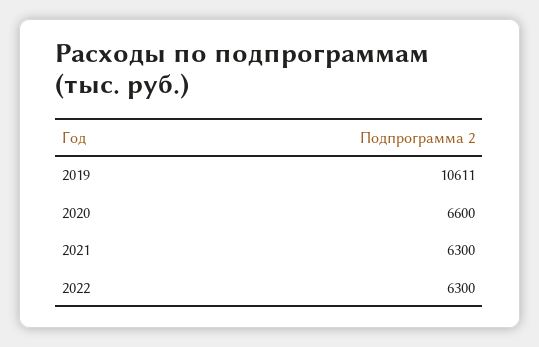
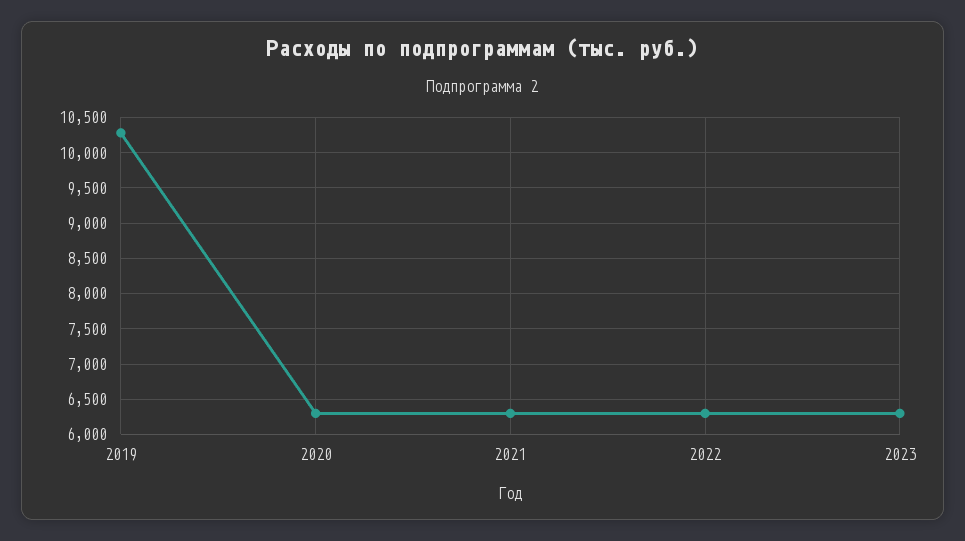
2019: 10611 -> 10300
2020: 6600 -> 6300
2023: none -> 6300

